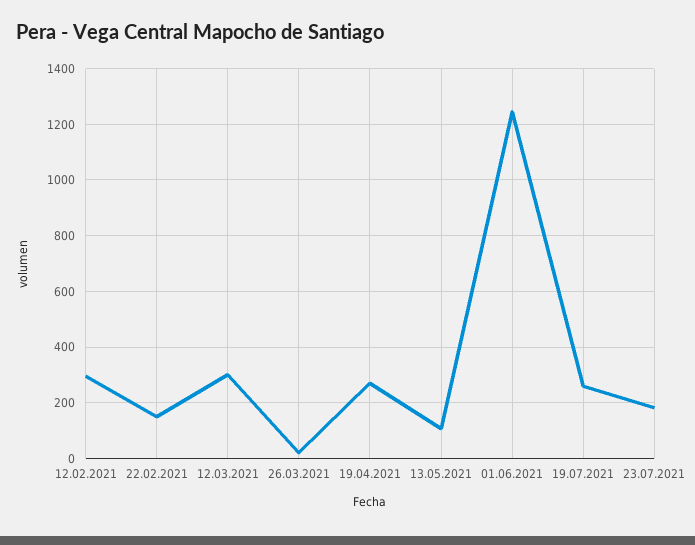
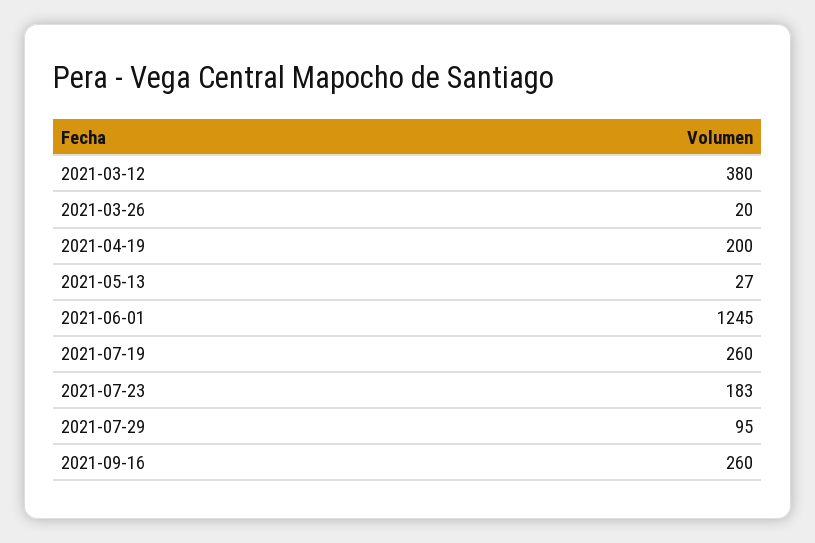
12.02.2021: 300 -> none
22.02.2021: 150 -> none
12.03.2021: 300 -> 380
19.04.2021: 275 -> 200
13.05.2021: 100 -> 27
2021-07-29: none -> 95
2021-09-16: none -> 260

